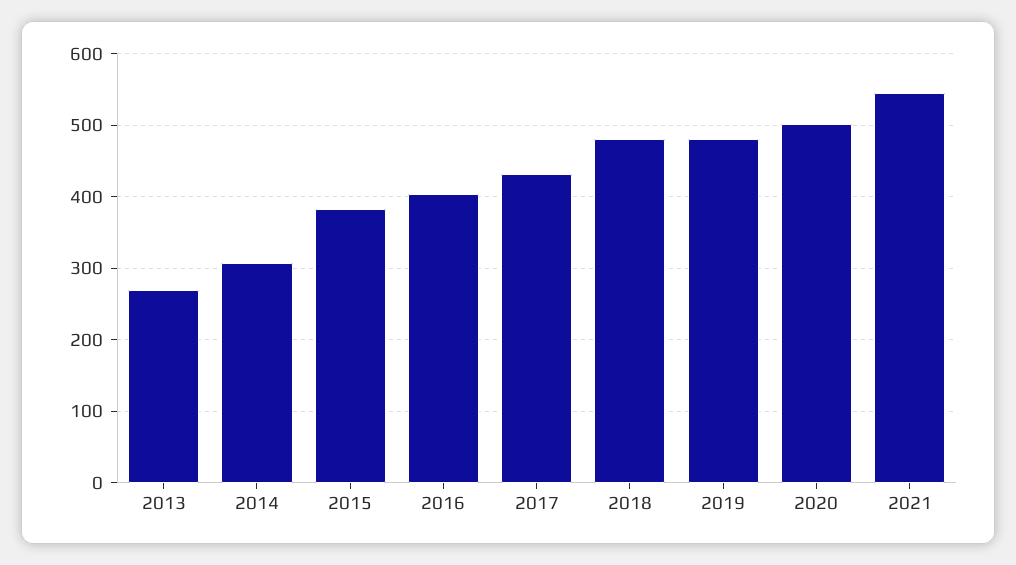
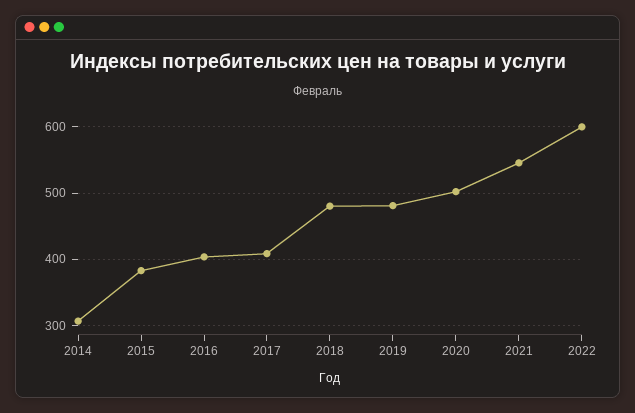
2013: 270 -> none
2017: 430 -> 410
2022: none -> 600

